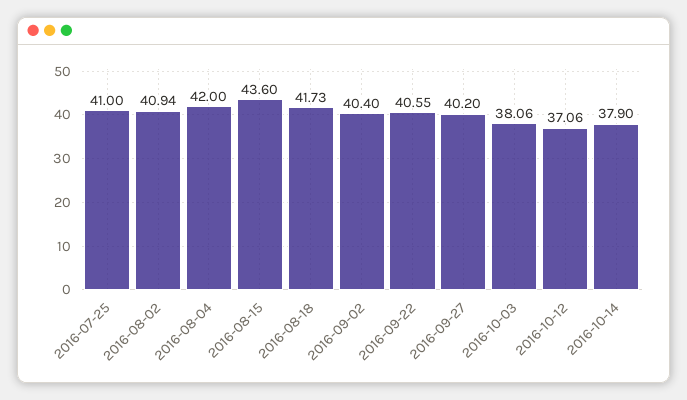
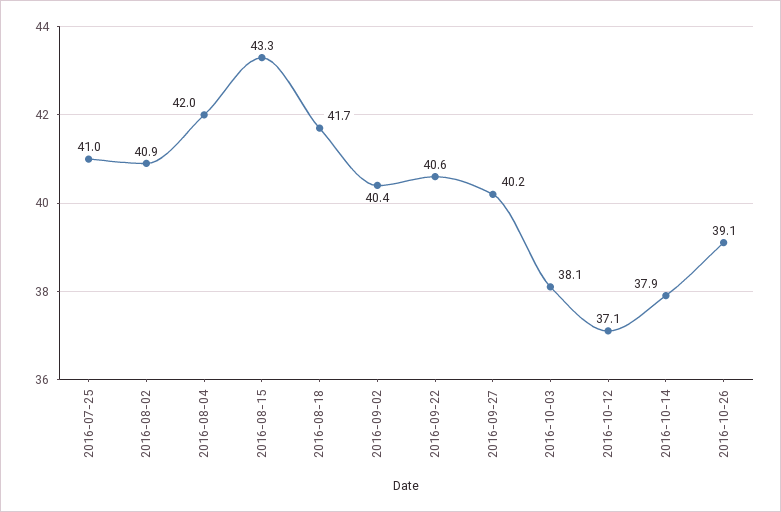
2016-08-15: 43.6 -> 43.3
2016-10-26: none -> 39.1

